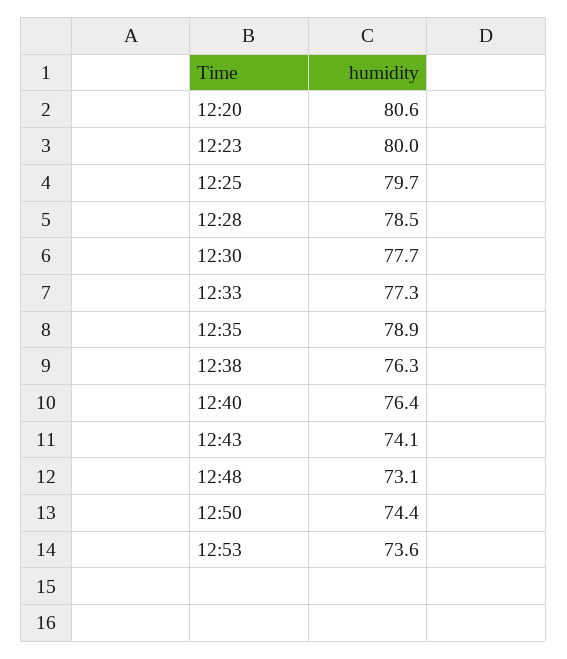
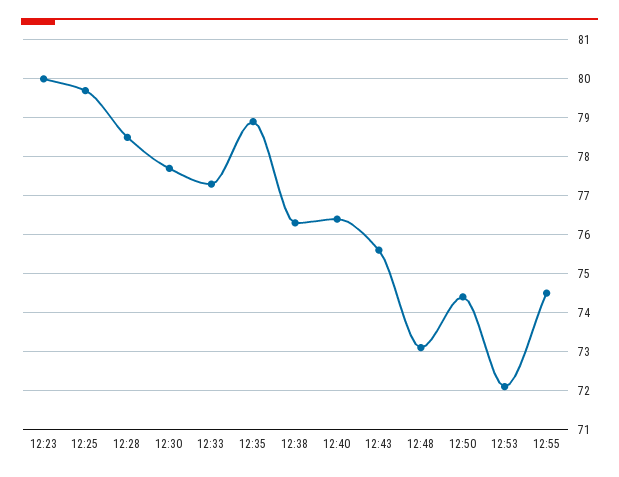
12:20: 80.6 -> none
12:43: 74.1 -> 75.5
12:53: 73.6 -> 72
12:55: none -> 74.5

